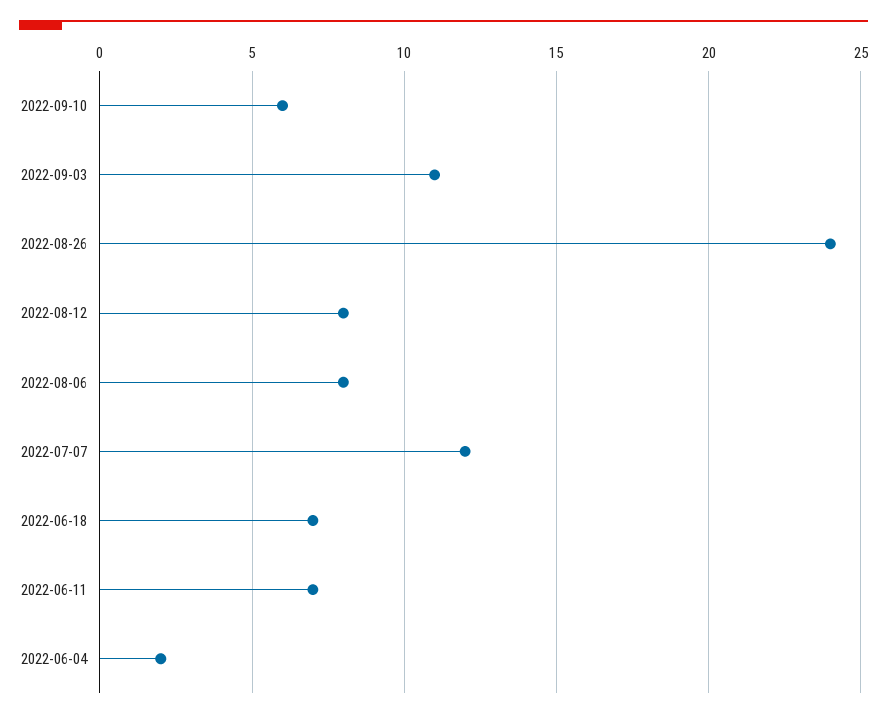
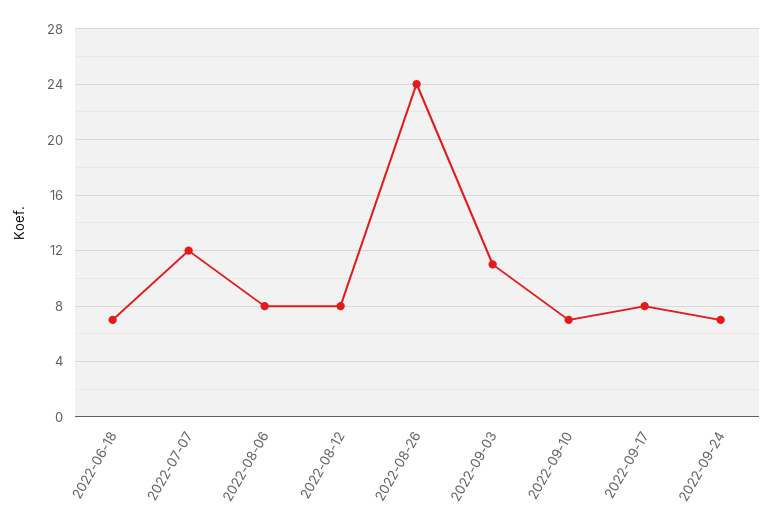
2022-09-10: 6 -> 7
2022-06-11: 7 -> none
2022-06-04: 2 -> none
2022-09-17: none -> 8
2022-09-24: none -> 7

